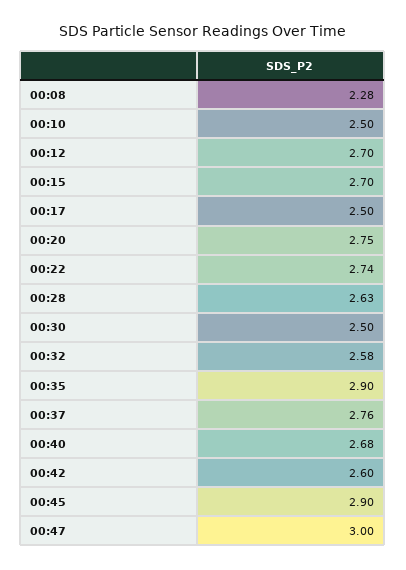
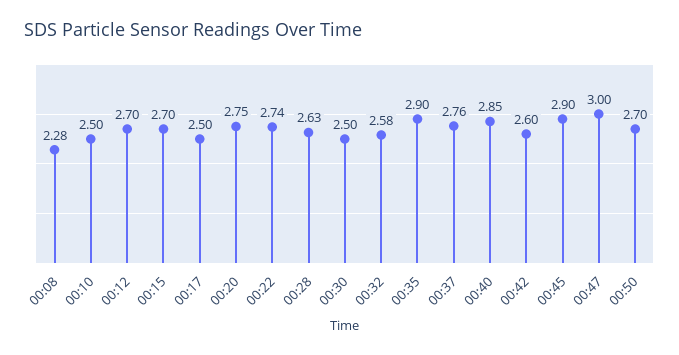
00:40: 2.68 -> 2.85
00:50: none -> 2.7

